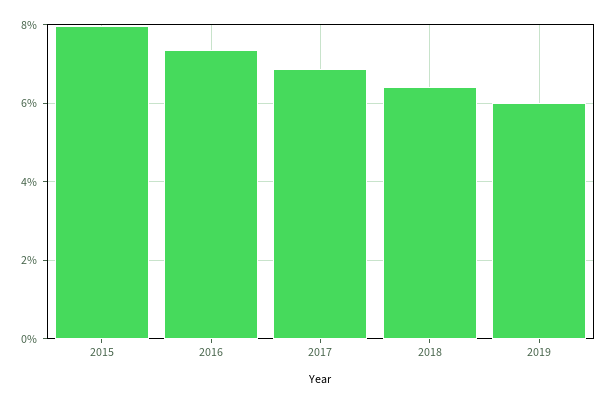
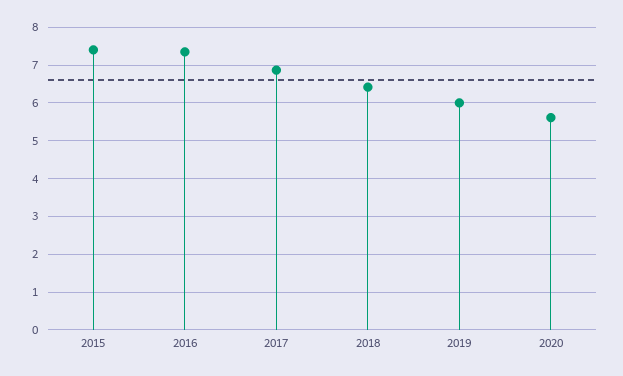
2015: 8 -> 7.4
2020: none -> 5.6

